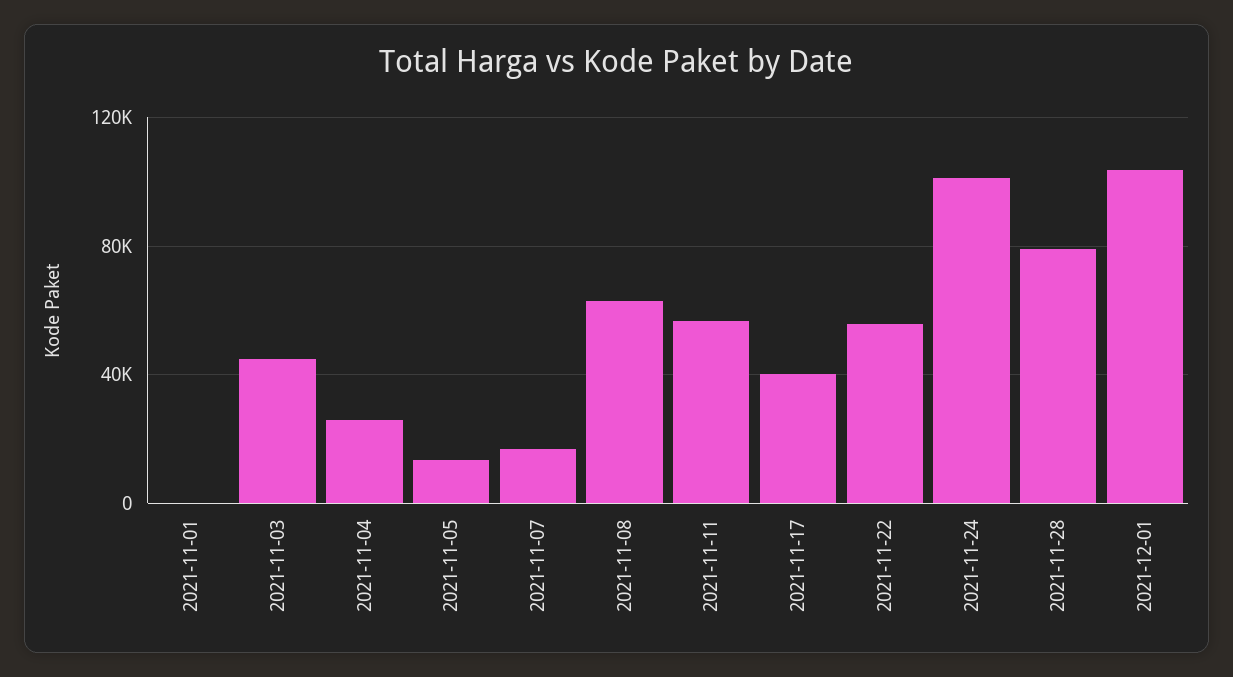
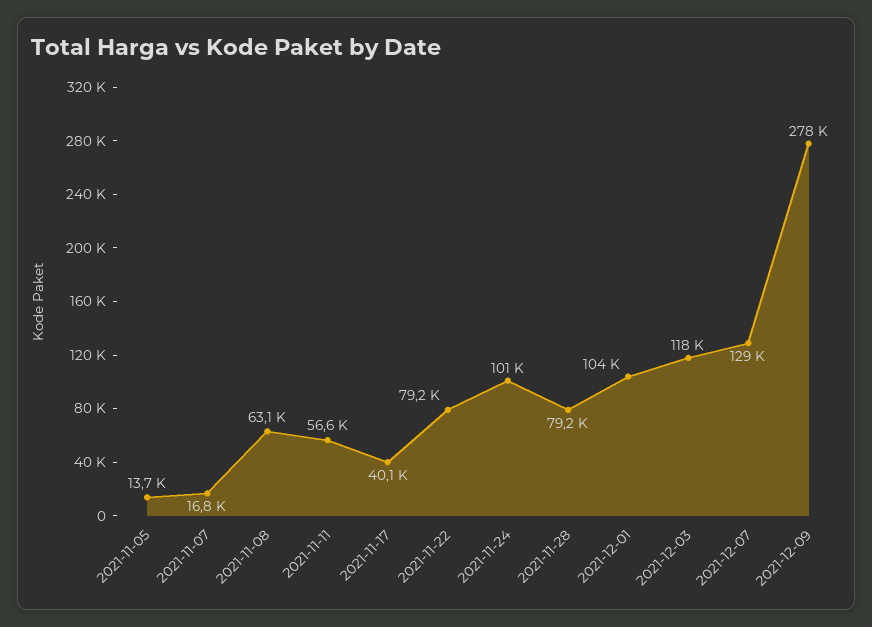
2021-11-01: 0 -> none
2021-11-03: 45000 -> none
2021-11-04: 25000 -> none
2021-11-22: 55000 -> 79200
2021-12-03: none -> 118000
2021-12-07: none -> 129000
2021-12-09: none -> 278000

